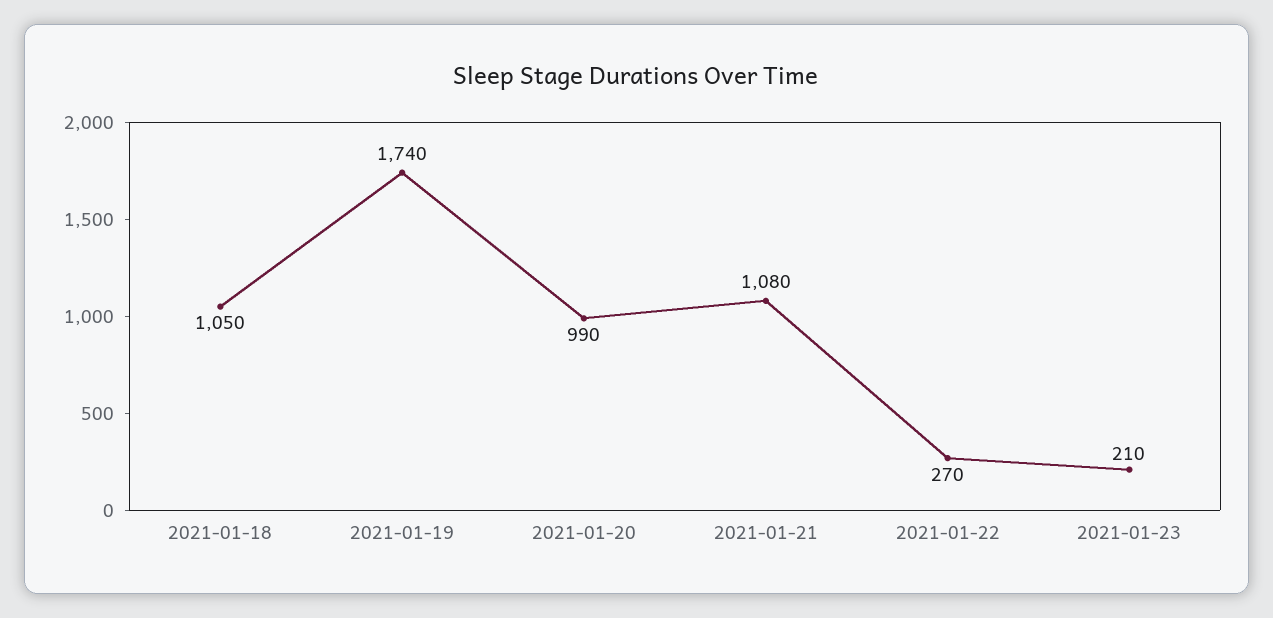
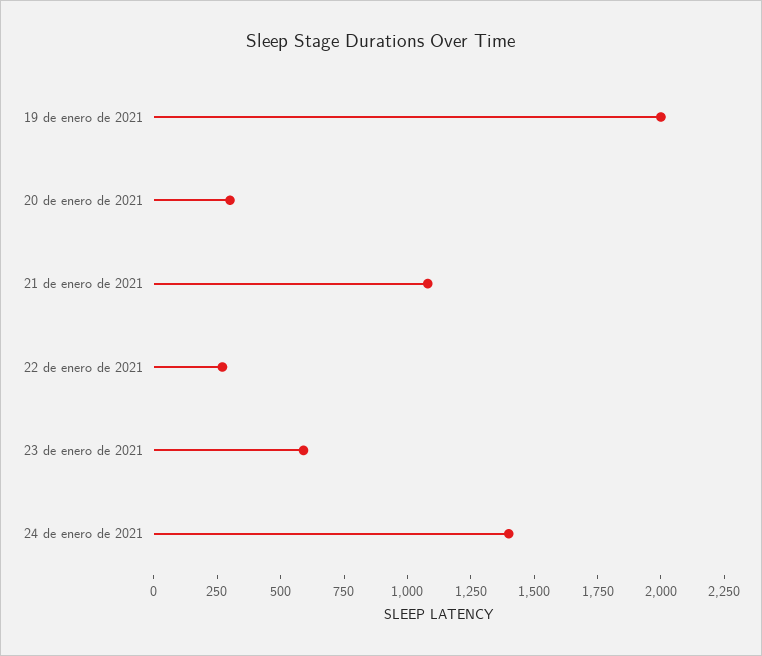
2021-01-18: 1050 -> none
2021-01-19: 1740 -> 2000
2021-01-20: 990 -> 300
2021-01-23: 210 -> 600
24 de enero de 2021: none -> 1400

